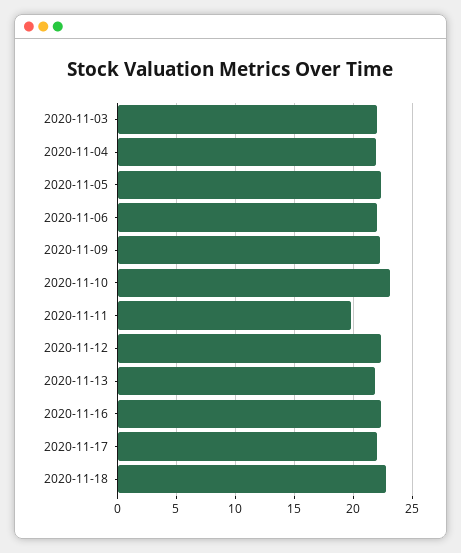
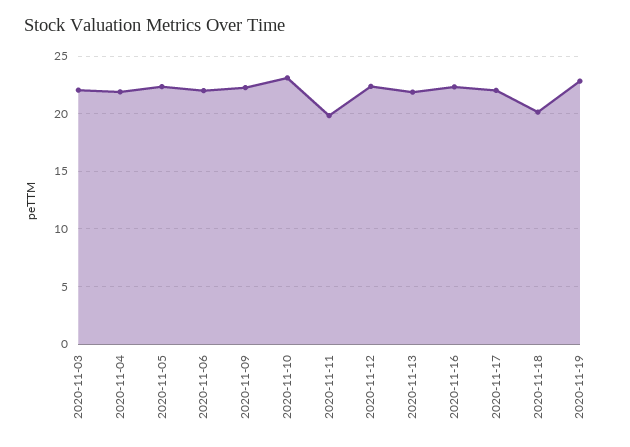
2020-11-18: 23 -> 20
2020-11-19: none -> 23

